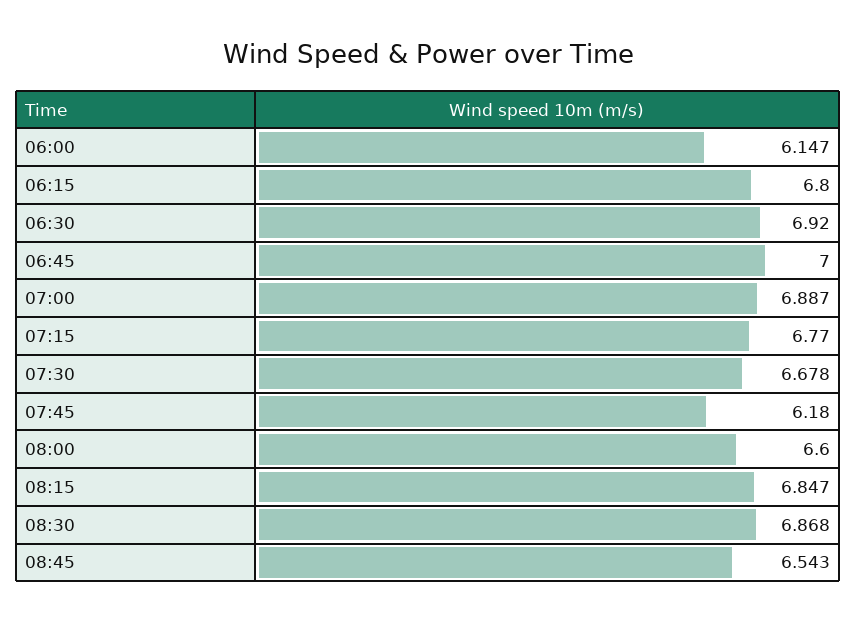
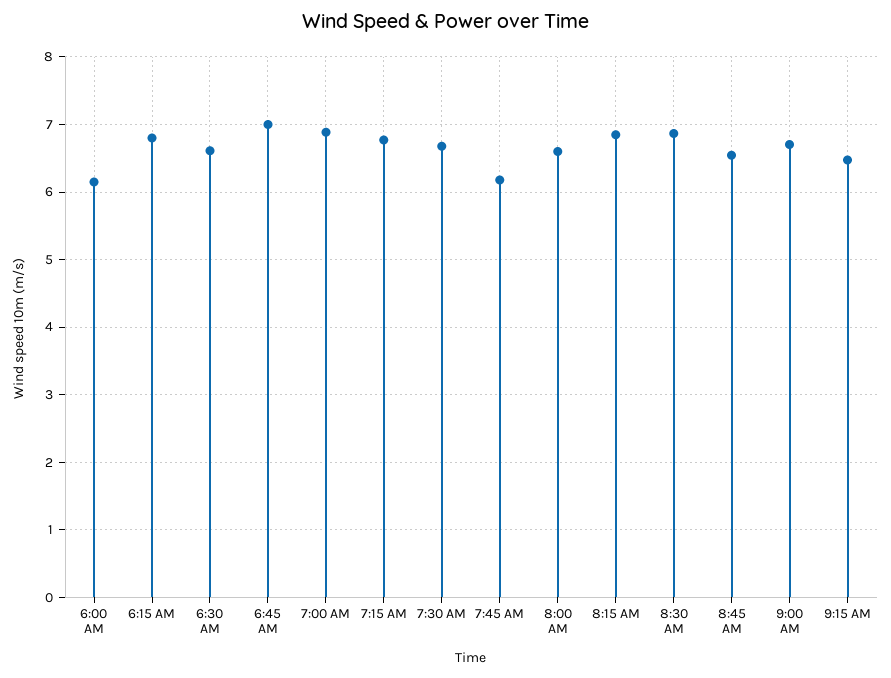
06:30: 6.92 -> 6.6
9:00 AM: none -> 6.7
9:15 AM: none -> 6.5

